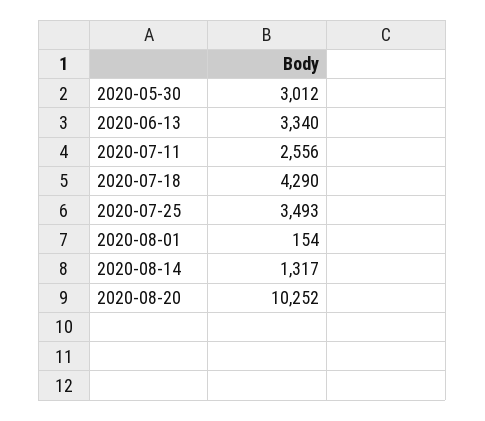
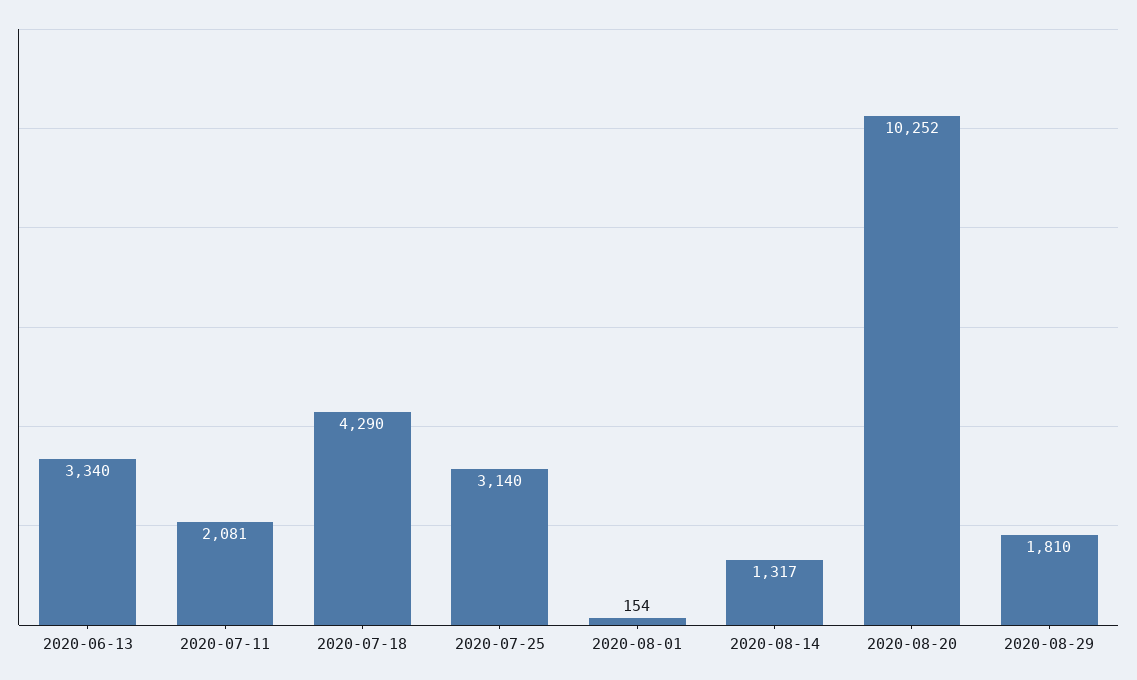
2020-05-30: 3012 -> none
2020-07-11: 2556 -> 2081
2020-07-25: 3493 -> 3140
2020-08-29: none -> 1810

